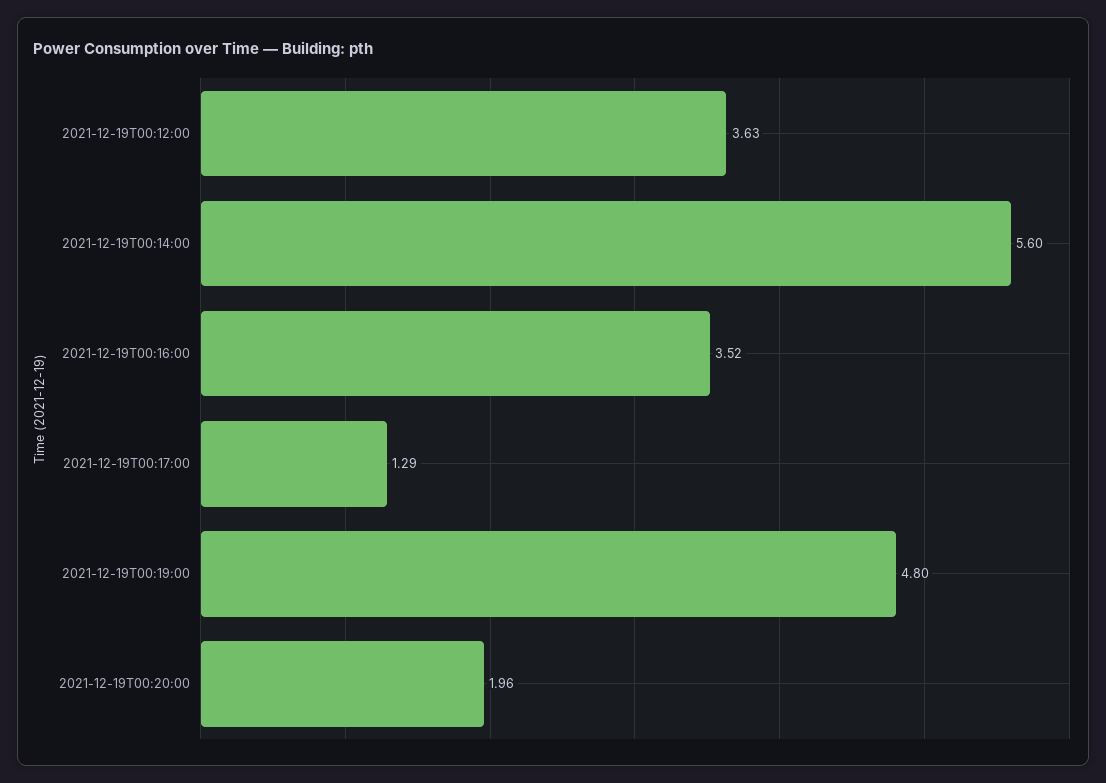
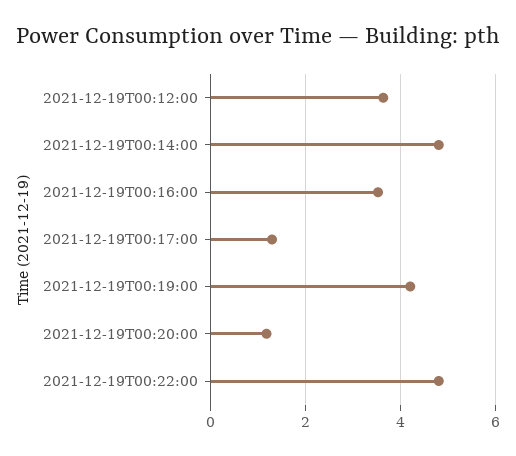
2021-12-19T00:14:00: 5.6 -> 4.8
2021-12-19T00:19:00: 4.8 -> 4.2
2021-12-19T00:20:00: 1.96 -> 1.2
2021-12-19T00:22:00: none -> 4.8

